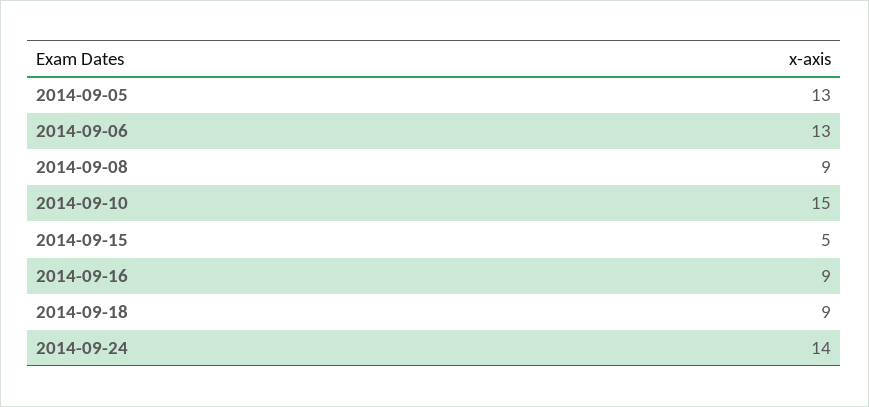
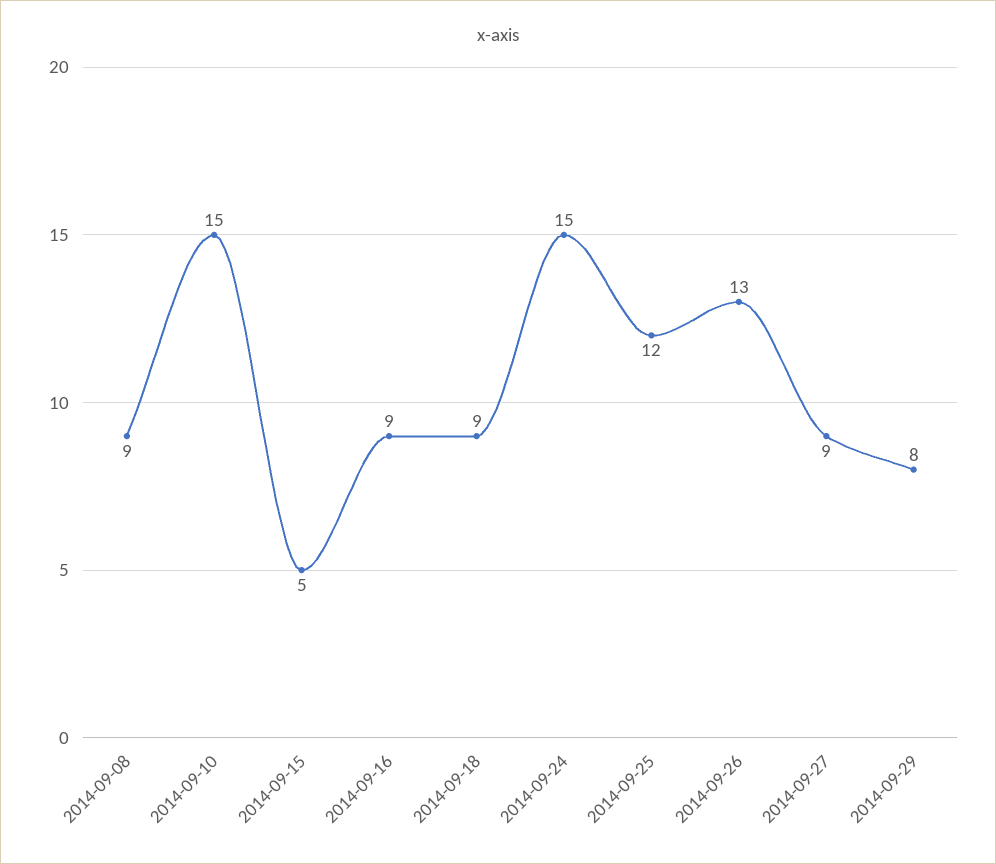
2014-09-05: 13 -> none
2014-09-06: 13 -> none
2014-09-24: 14 -> 15
2014-09-25: none -> 12
2014-09-26: none -> 13
2014-09-27: none -> 9
2014-09-29: none -> 8

